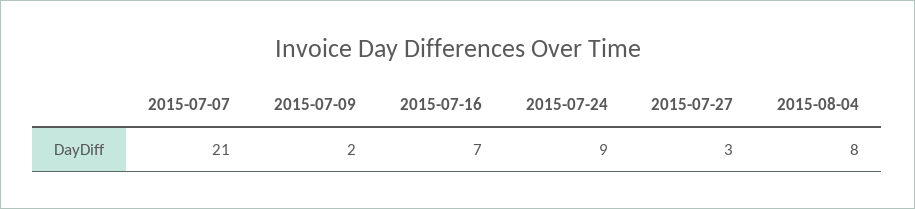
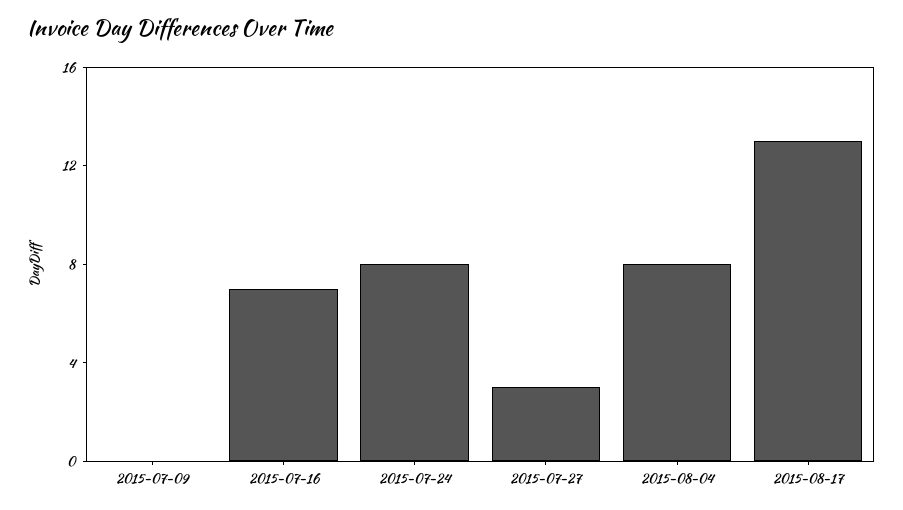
2015-07-07: 21 -> none
2015-07-09: 2 -> 0
2015-07-24: 9 -> 8
2015-08-17: none -> 13

